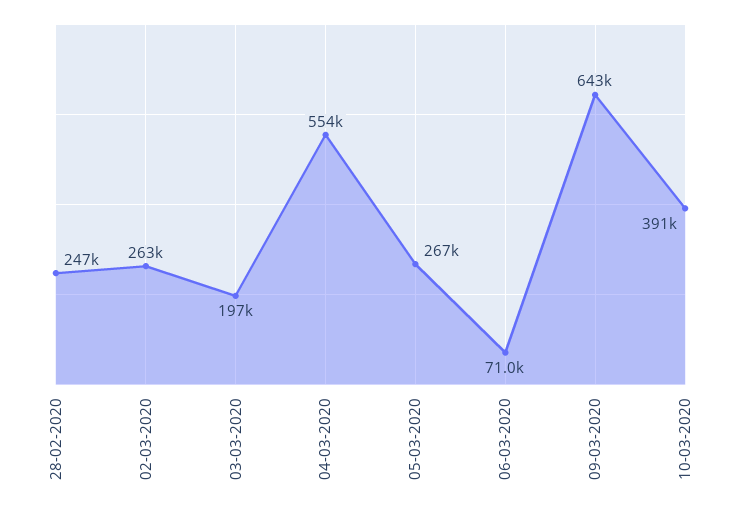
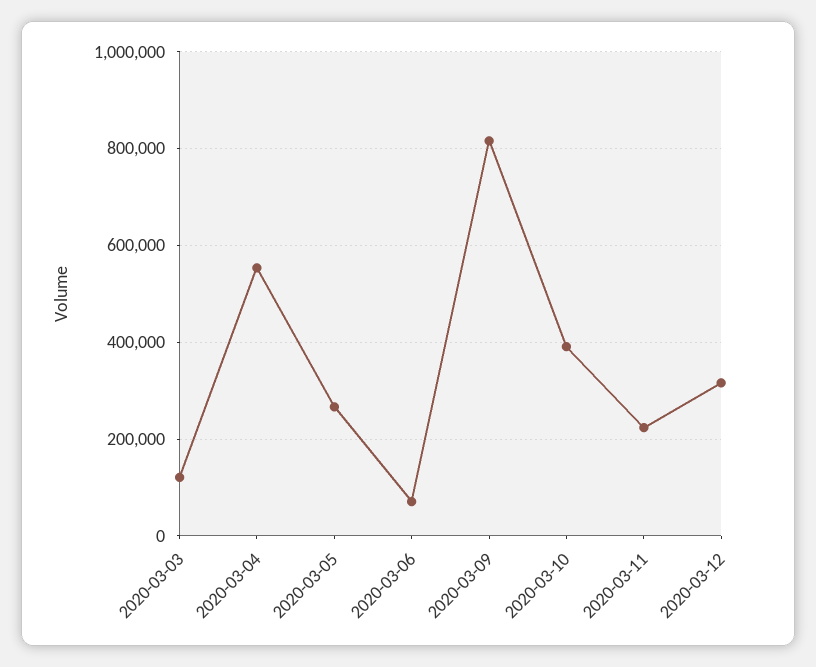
28-02-2020: 247000 -> none
02-03-2020: 263000 -> none
03-03-2020: 197000 -> 120000
09-03-2020: 643000 -> 820000
2020-03-11: none -> 220000
2020-03-12: none -> 320000

